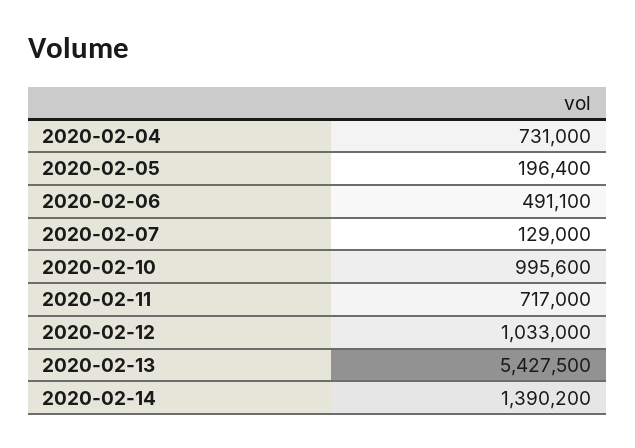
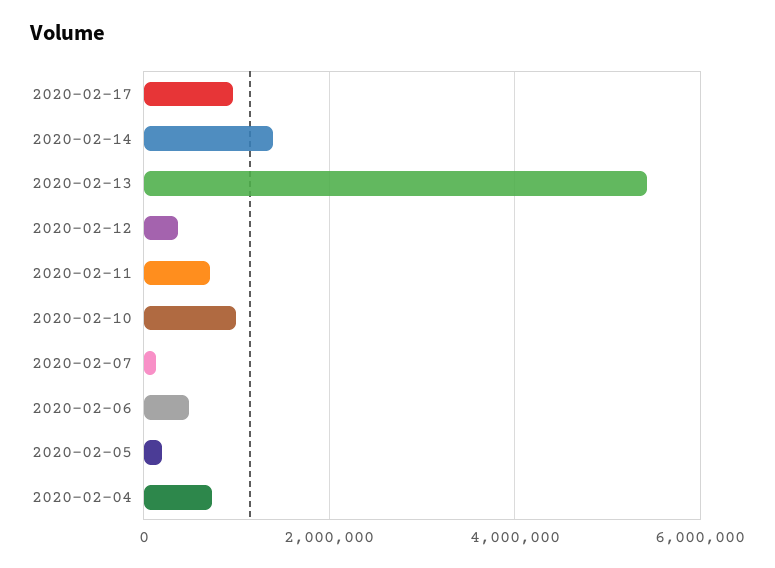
2020-02-12: 1033000 -> 400000
2020-02-17: none -> 1000000

